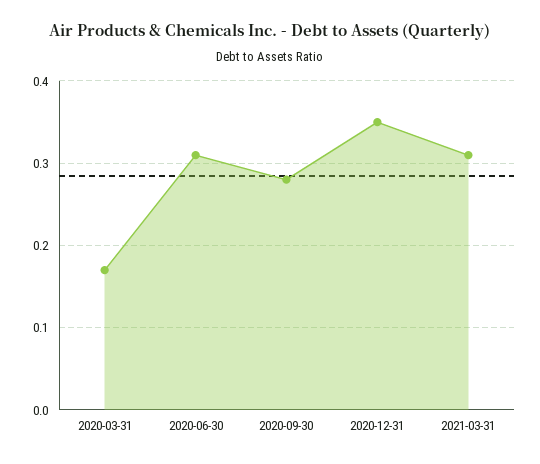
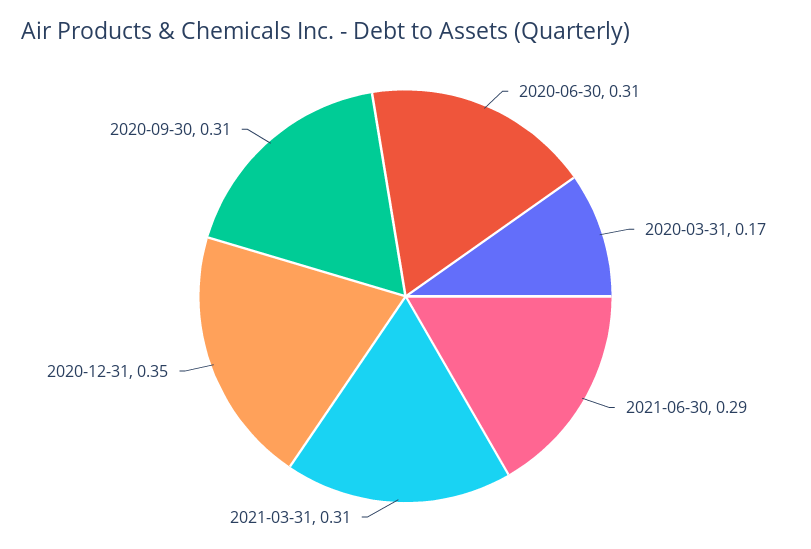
2020-09-30: 0.28 -> 0.31
2021-06-30: none -> 0.29

